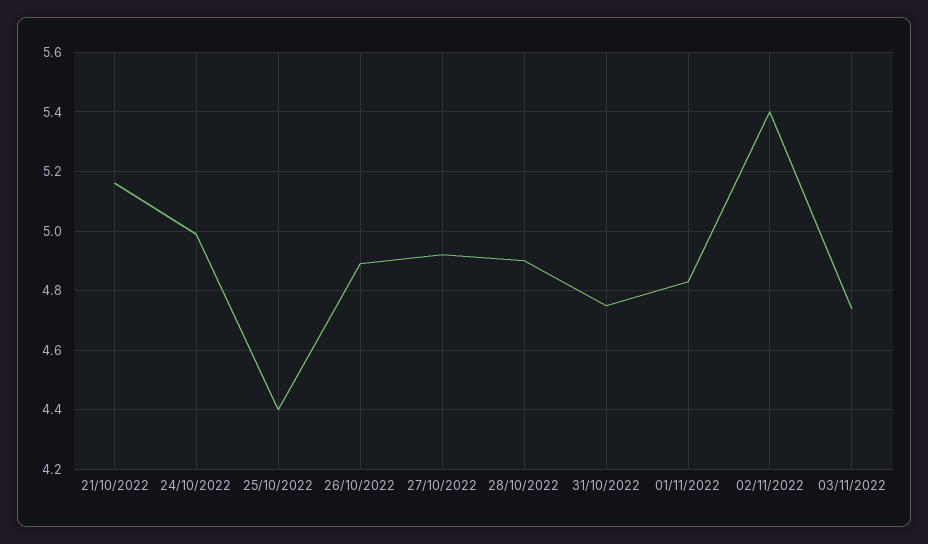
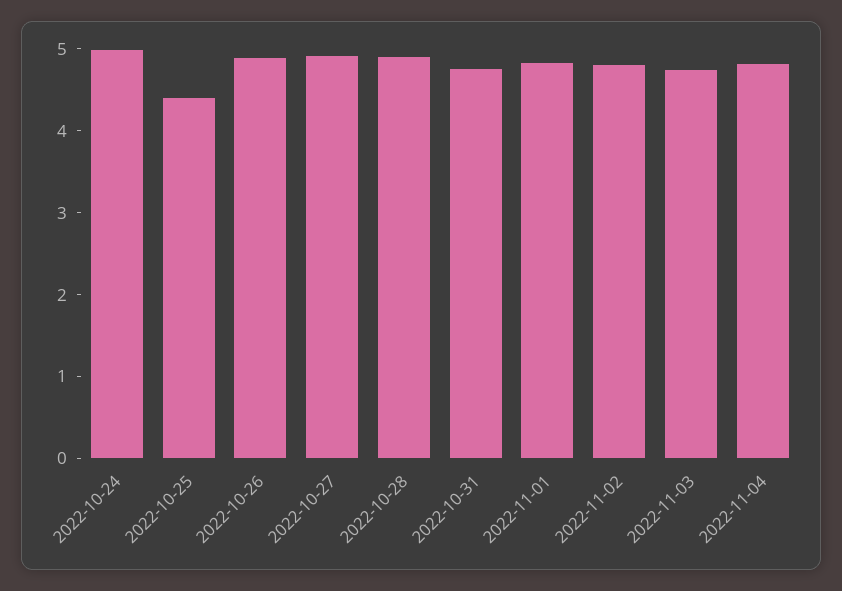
21/10/2022: 5.15 -> none
02/11/2022: 5.4 -> 4.8
2022-11-04: none -> 4.8

